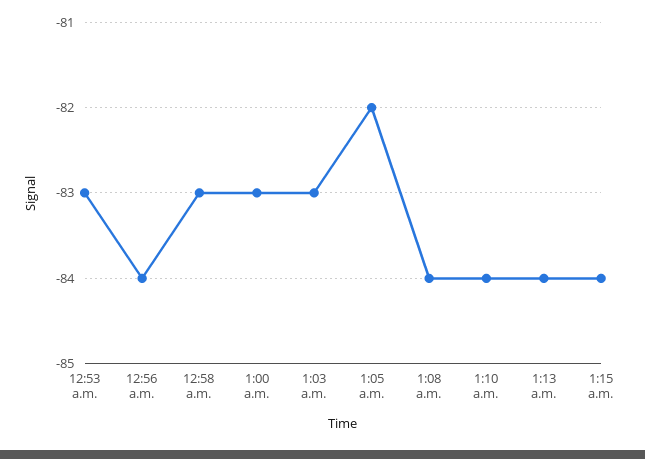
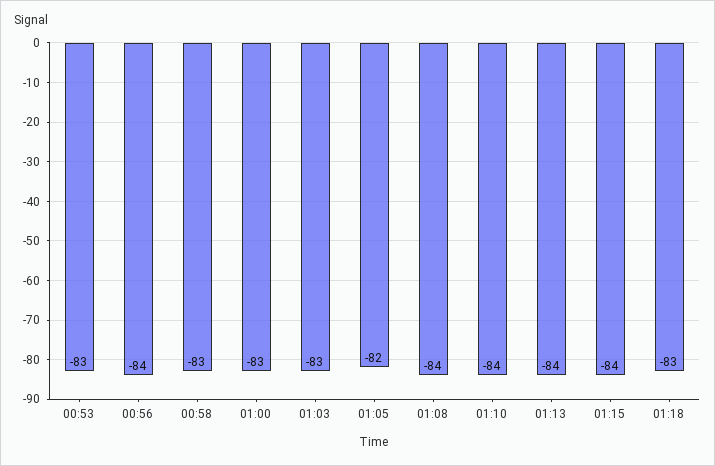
01:18: none -> -83

